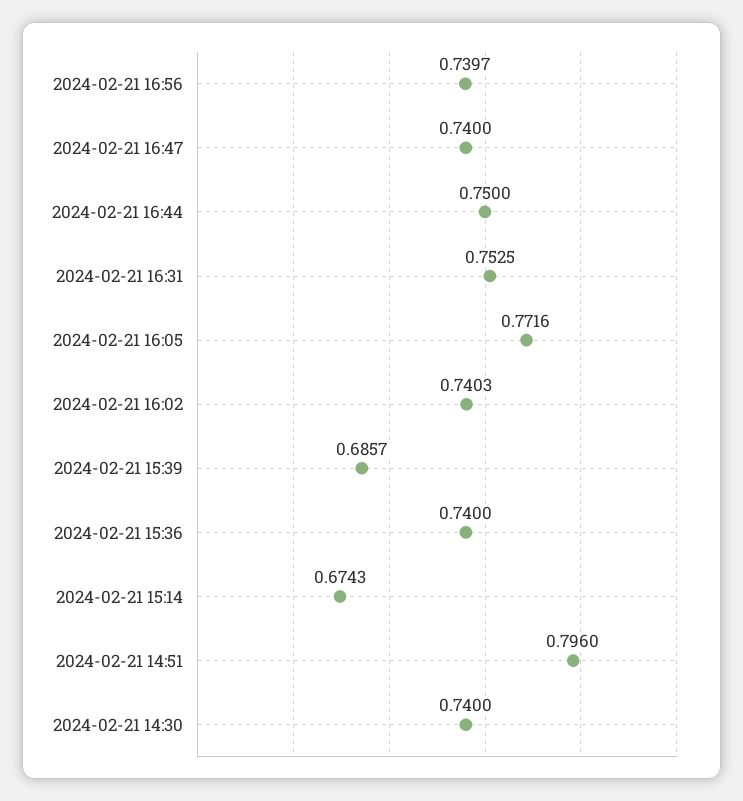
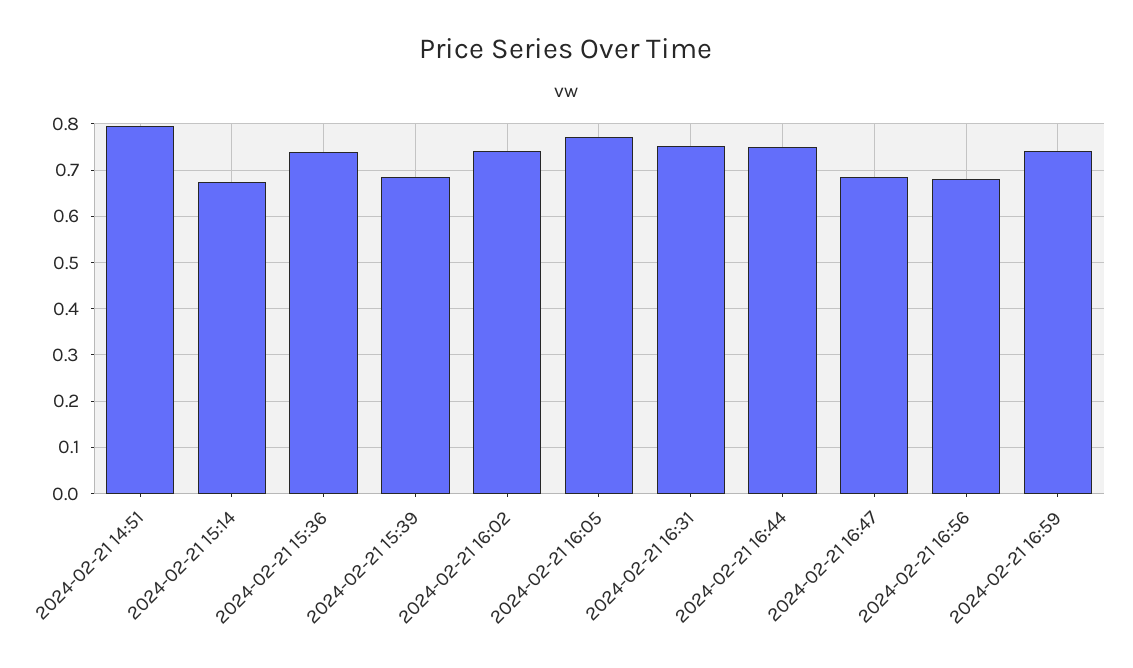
2024-02-21 16:56: 0.7397 -> 0.68
2024-02-21 16:47: 0.74 -> 0.68
2024-02-21 14:30: 0.74 -> none
2024-02-21 16:59: none -> 0.74

